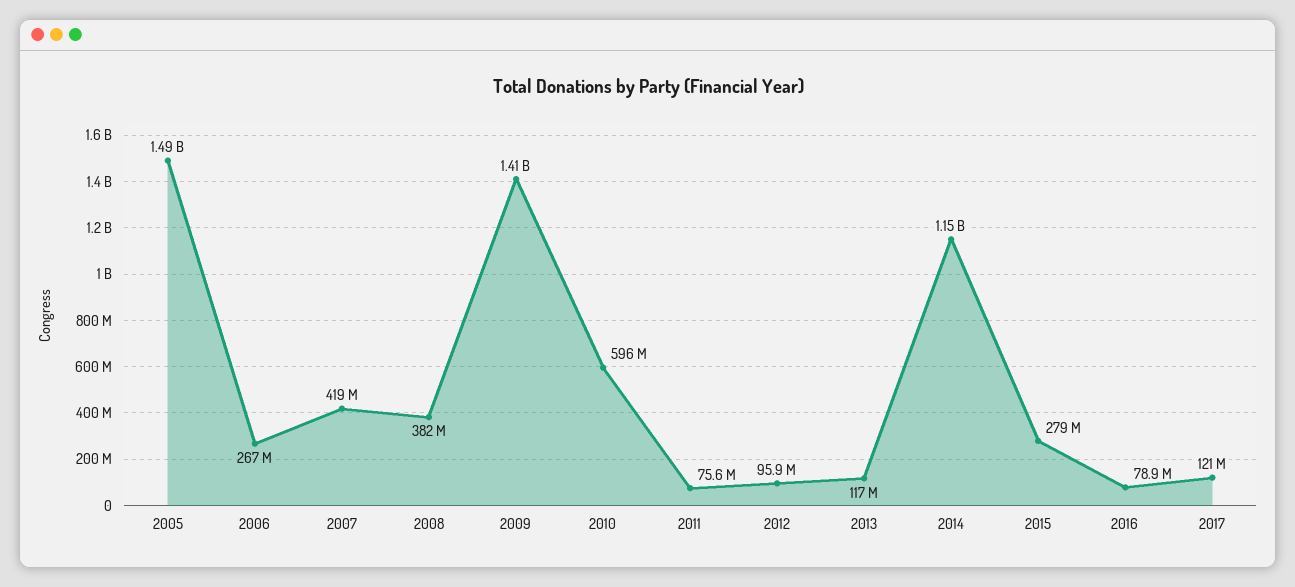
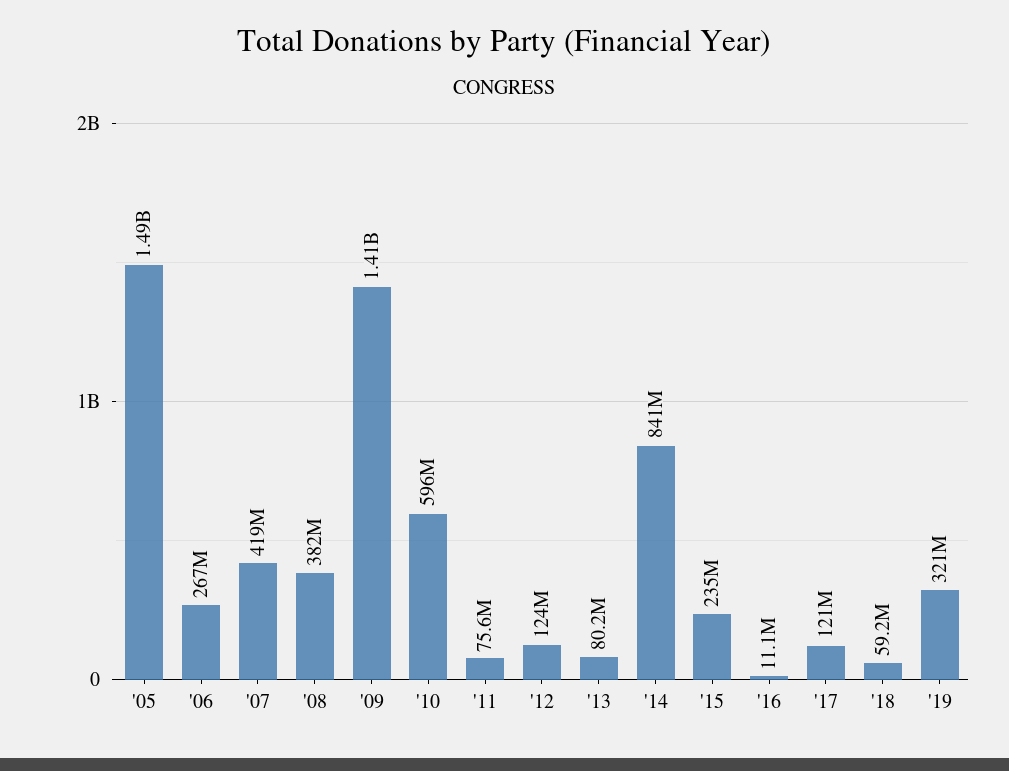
2012: 95900000 -> 124000000
2013: 117000000 -> 80200000
2014: 1150000000 -> 841000000
2015: 279000000 -> 235000000
2016: 78900000 -> 11100000
'18: none -> 59200000
'19: none -> 321000000

